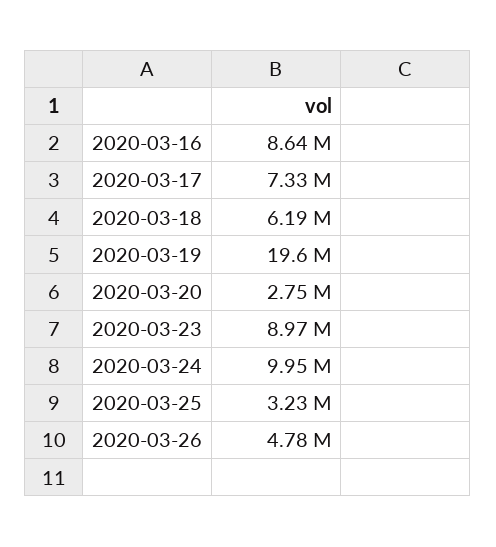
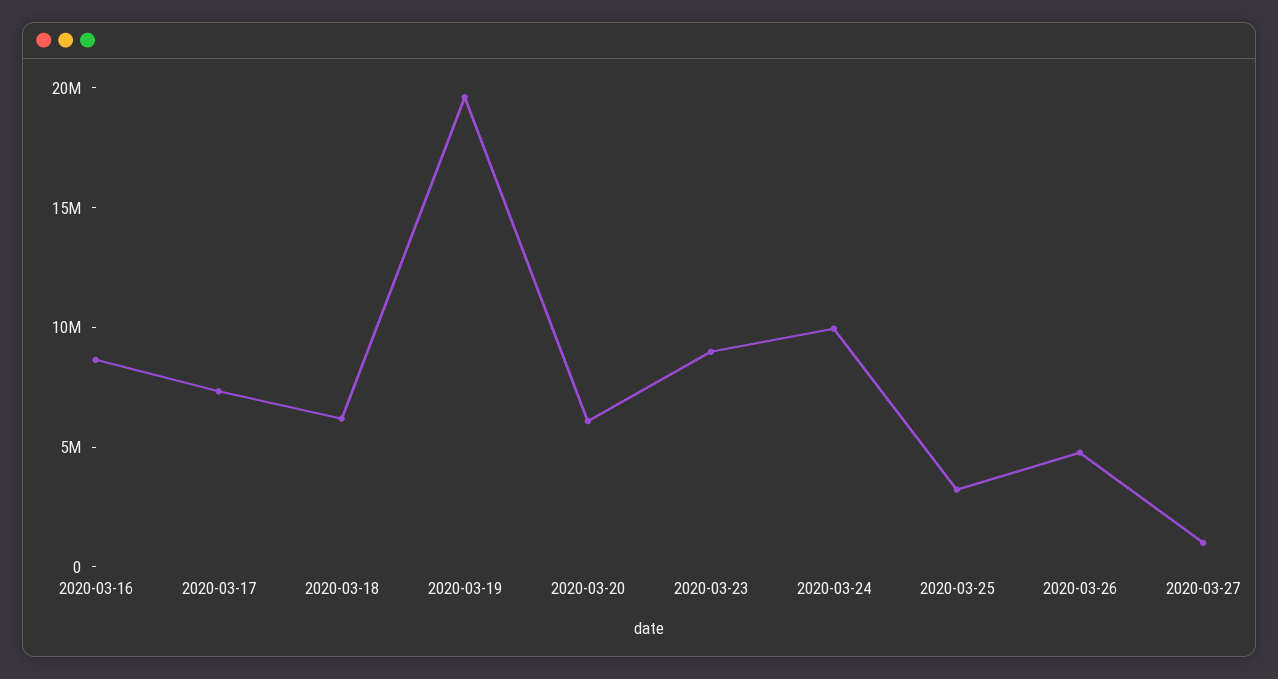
2020-03-20: 2750000 -> 6000000
2020-03-27: none -> 1000000

